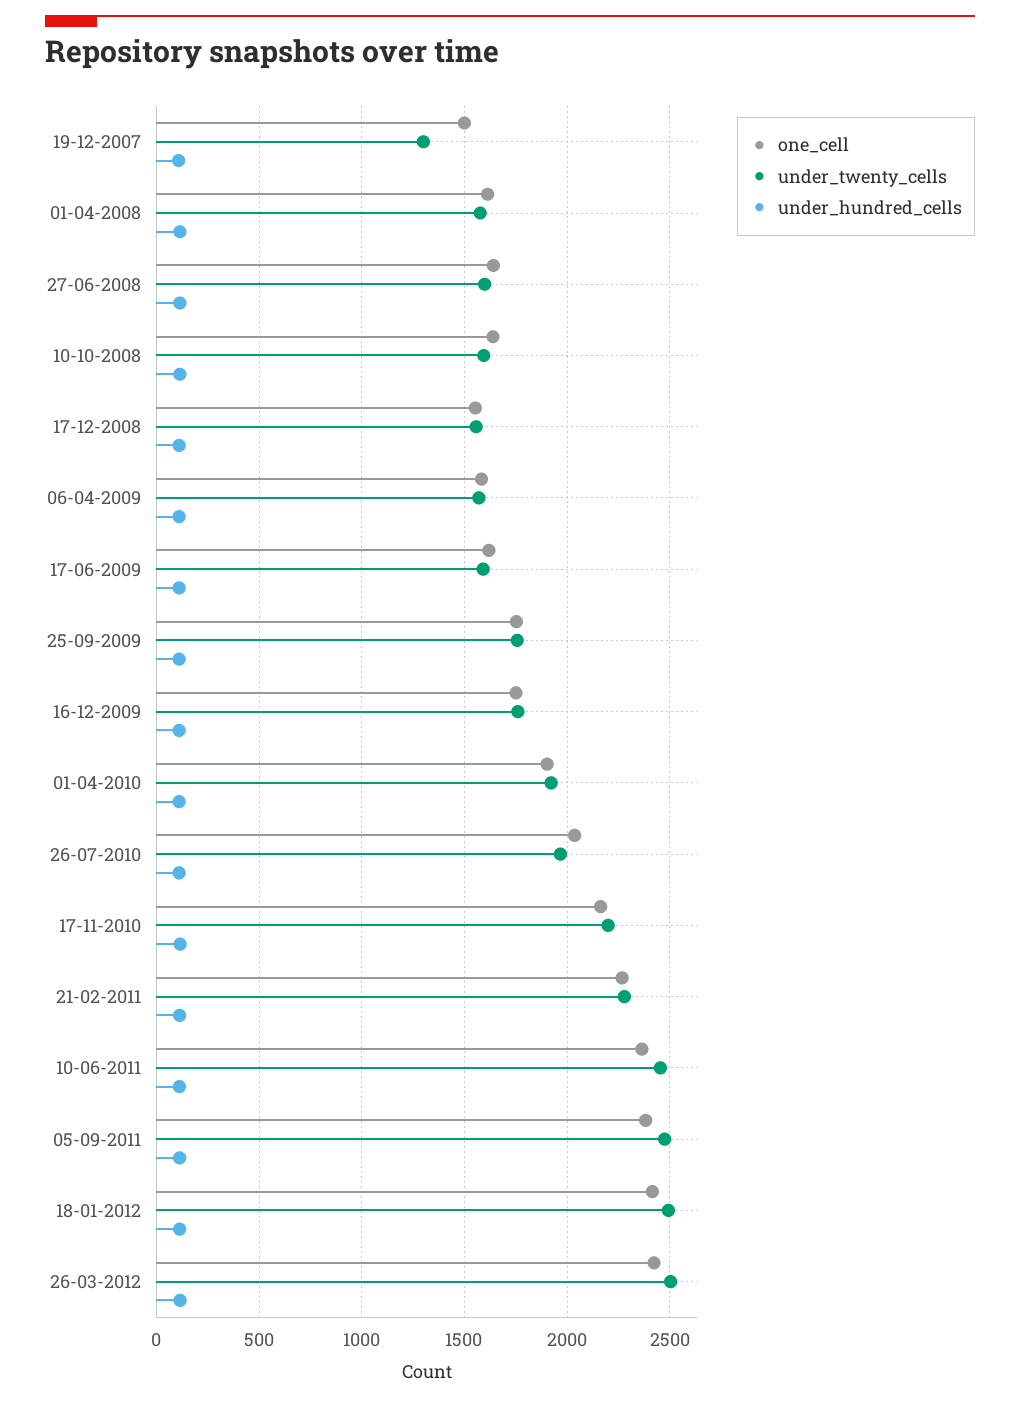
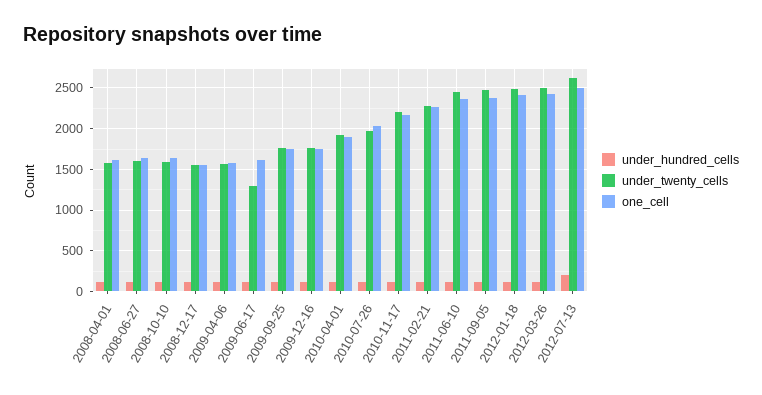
one_cell, 19-12-2007: 1500 -> none
under_twenty_cells, 19-12-2007: 1300 -> none
under_hundred_cells, 19-12-2007: 100 -> none
under_twenty_cells, 17-06-2009: 1600 -> 1300
under_hundred_cells, 2012-07-13: none -> 200
under_twenty_cells, 2012-07-13: none -> 2600
one_cell, 2012-07-13: none -> 2500

